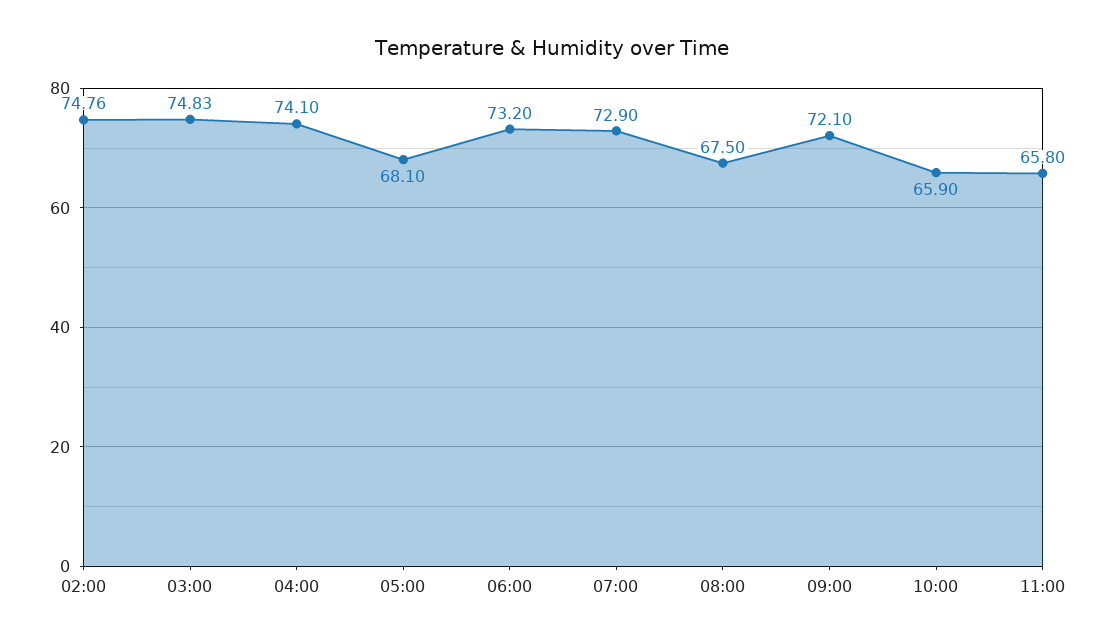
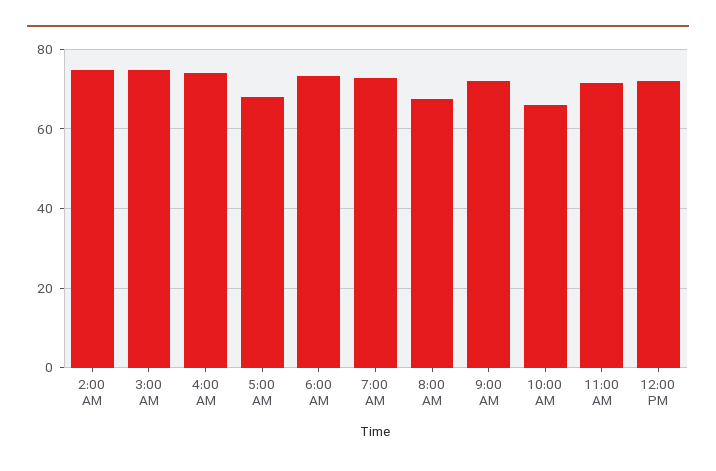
11:00: 65.8 -> 72
12:00 PM: none -> 72

